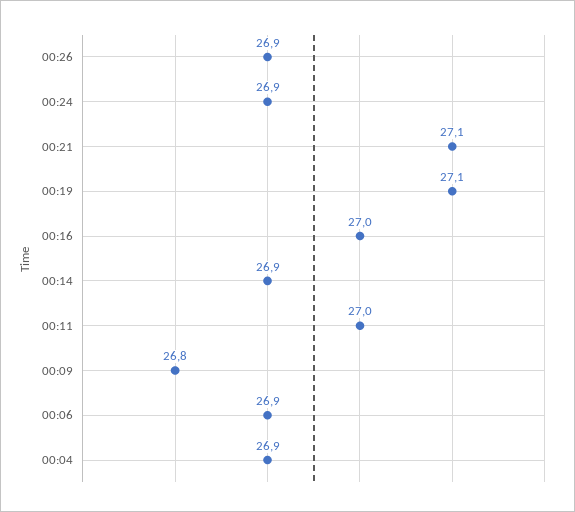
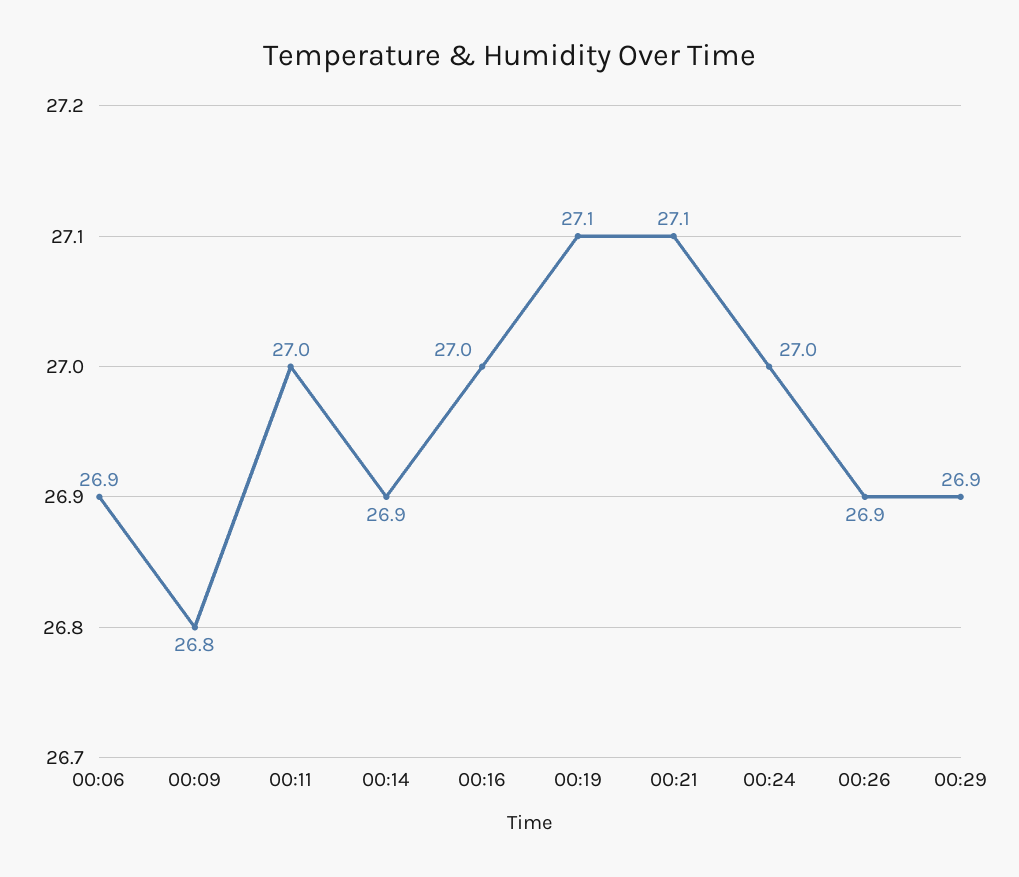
00:24: 26.9 -> 27
00:04: 26.9 -> none
00:29: none -> 26.9

